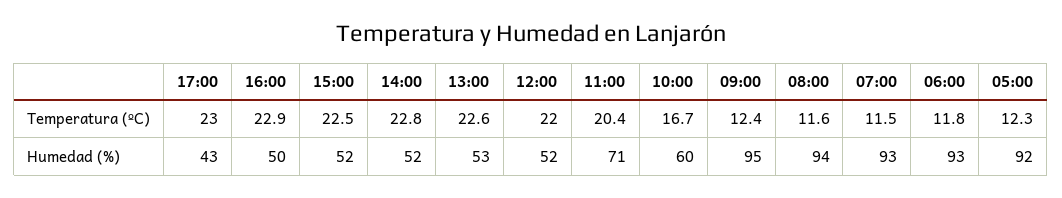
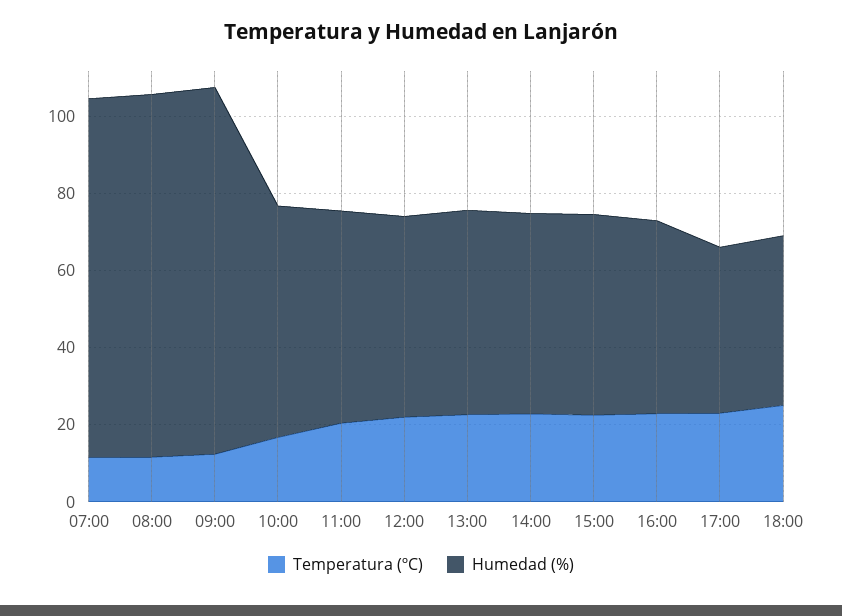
Temperatura (ºC), 06:00: 11.8 -> none
Temperatura (ºC), 05:00: 12.3 -> none
Humedad (%), 11:00: 71 -> 55
Humedad (%), 06:00: 93 -> none
Humedad (%), 05:00: 92 -> none
Temperatura (ºC), 18:00: none -> 25
Humedad (%), 18:00: none -> 45

